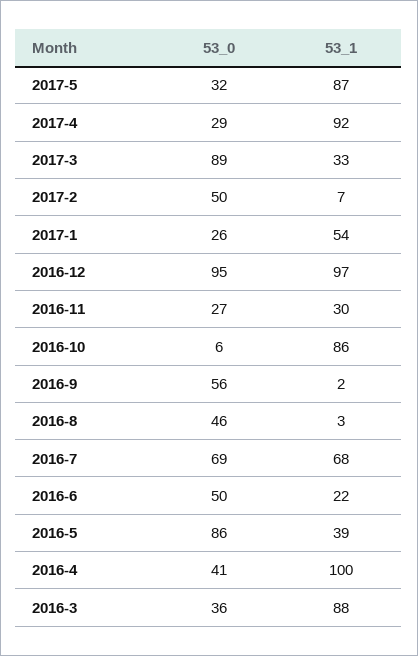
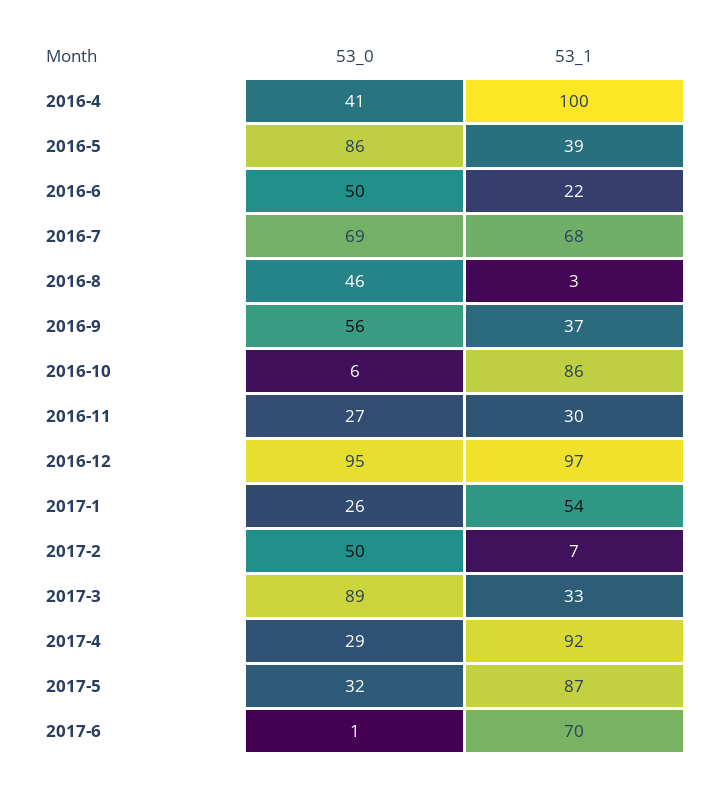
53_1, 2016-9: 2 -> 37
53_0, 2016-3: 36 -> none
53_1, 2016-3: 88 -> none
53_0, 2017-6: none -> 1
53_1, 2017-6: none -> 70

